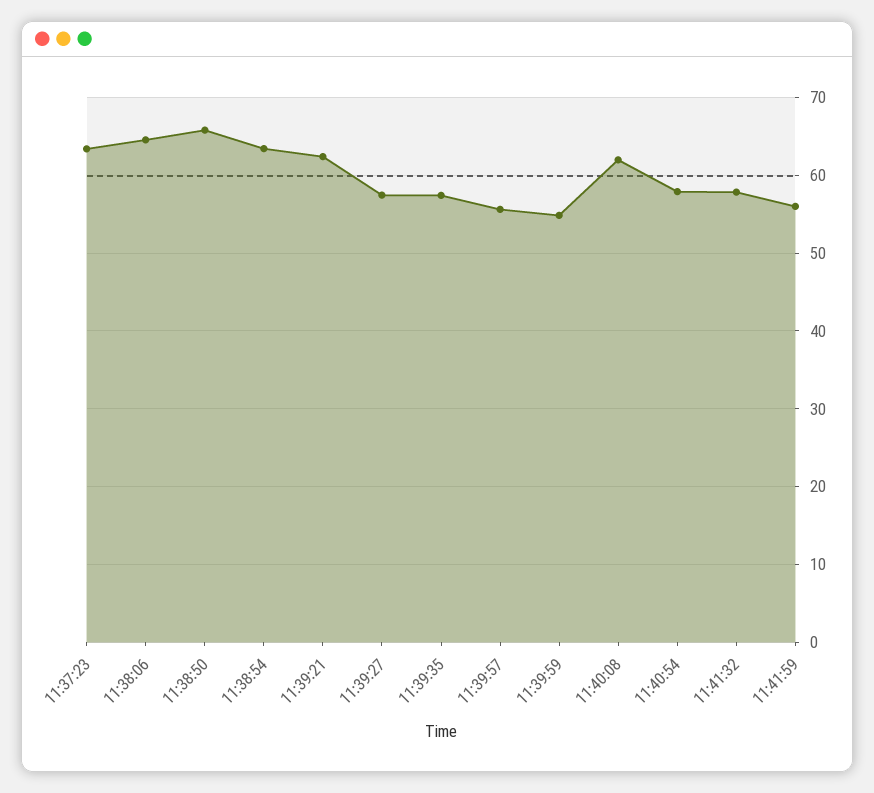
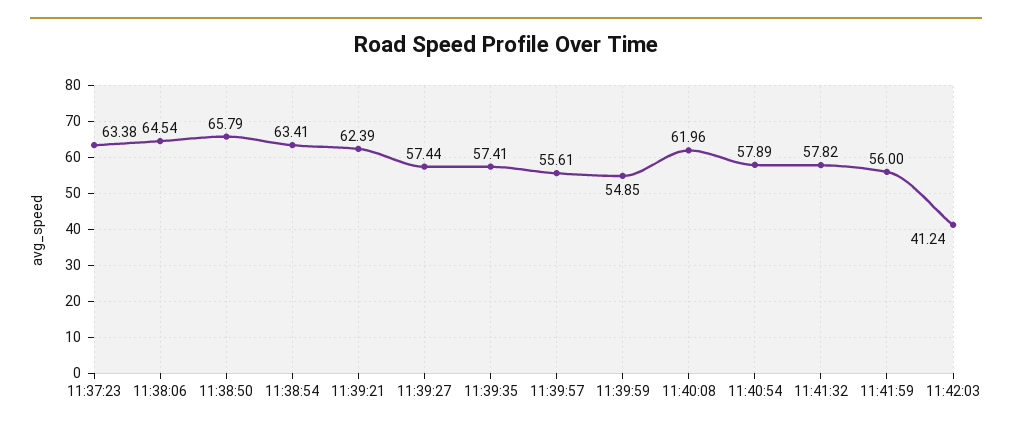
11:42:03: none -> 41.24

